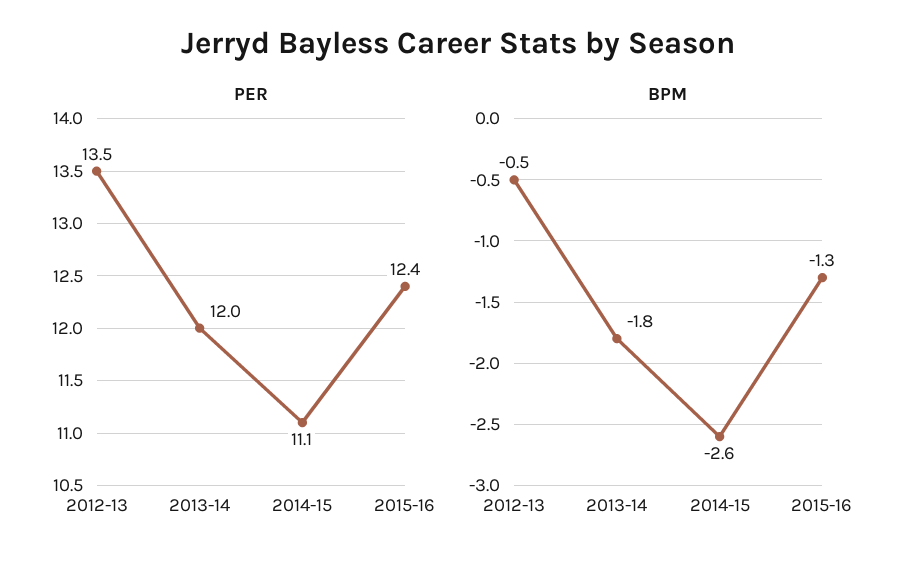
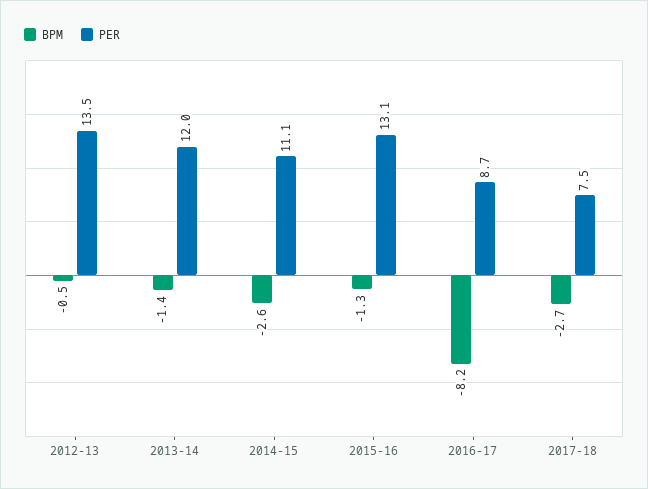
PER, 2015-16: 12.4 -> 13.1
BPM, 2013-14: -1.8 -> -1.4
BPM, 2016-17: none -> -8.2
PER, 2016-17: none -> 8.7
BPM, 2017-18: none -> -2.7
PER, 2017-18: none -> 7.5

